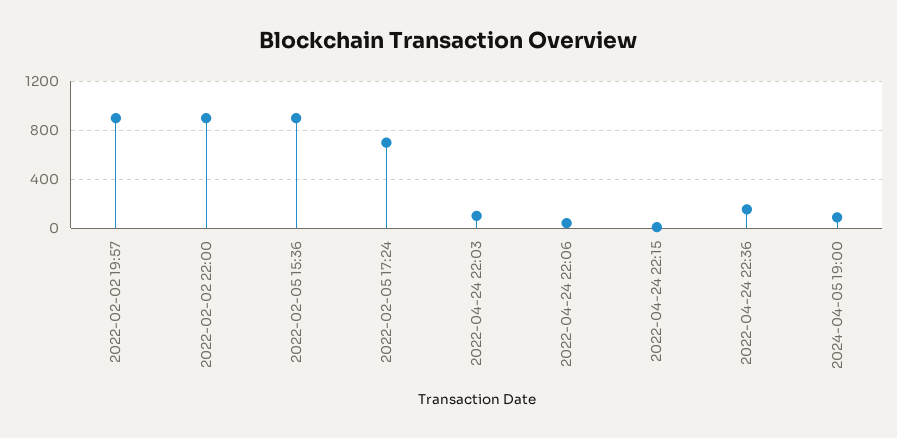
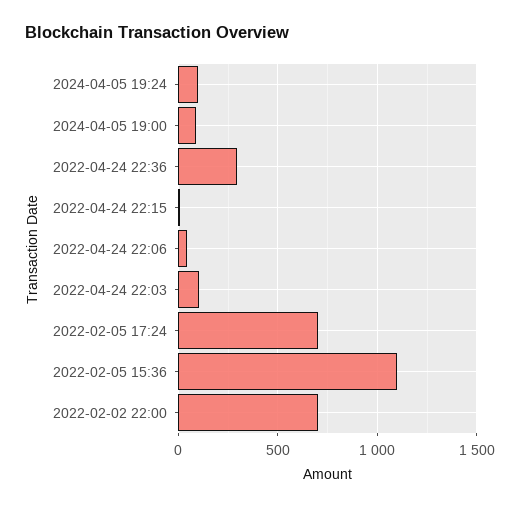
2022-02-02 19:57: 900 -> none
2022-02-02 22:00: 900 -> 700
2022-02-05 15:36: 900 -> 1100
2022-04-24 22:36: 150 -> 300
2024-04-05 19:24: none -> 100

